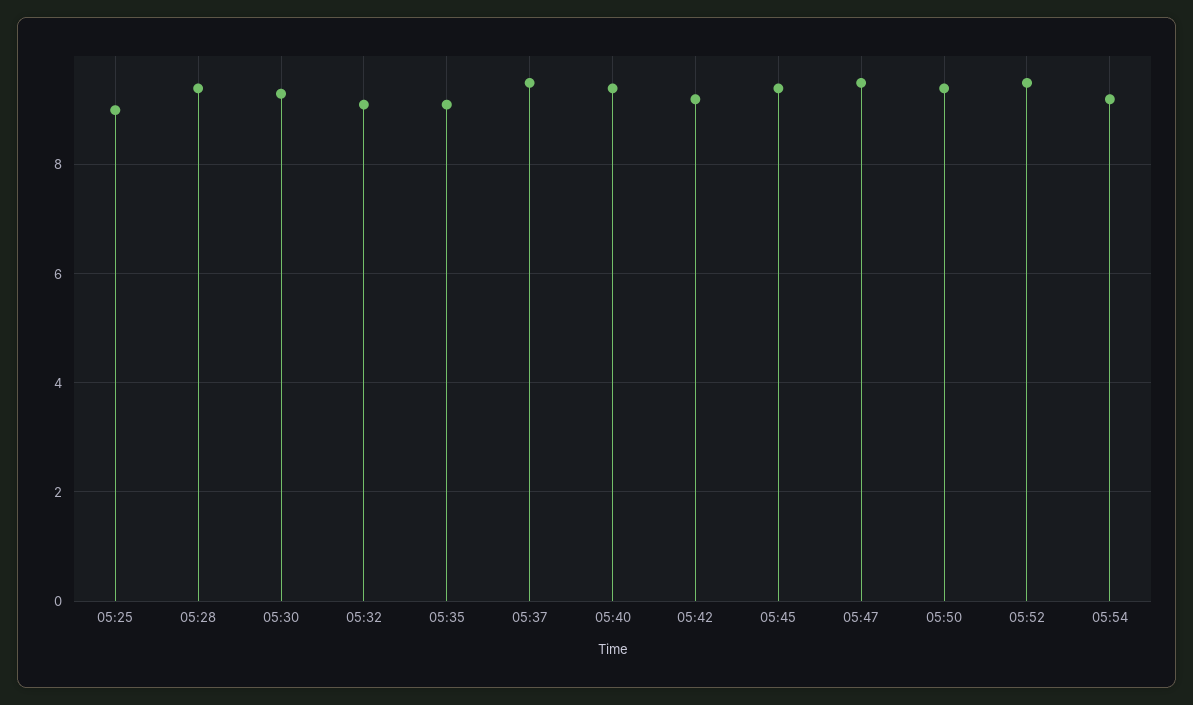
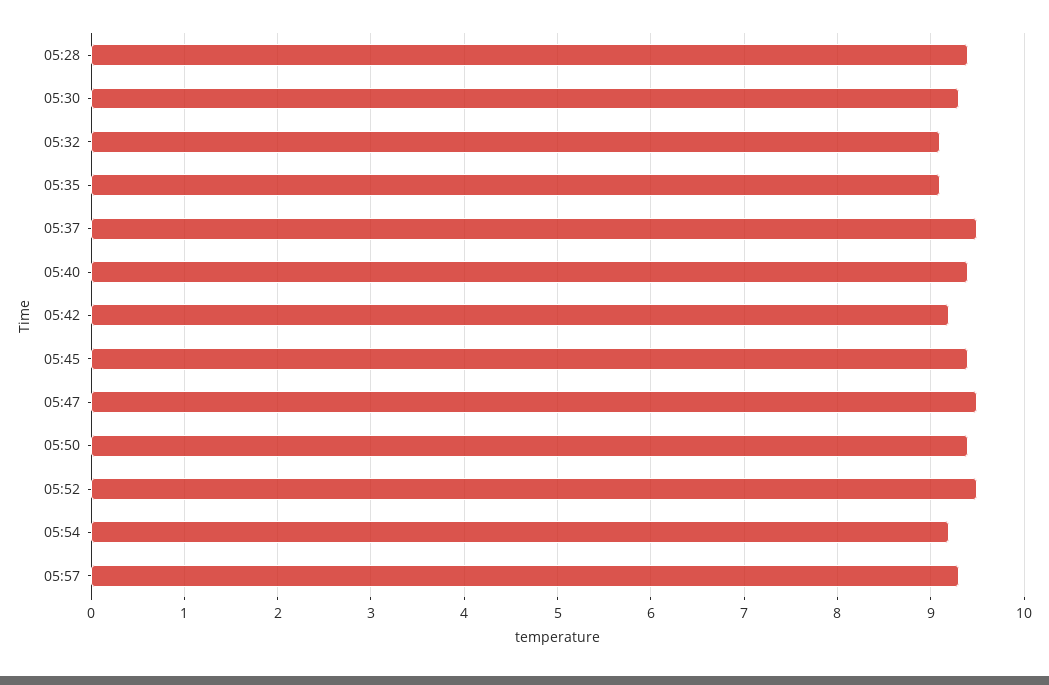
05:25: 9 -> none
05:57: none -> 9.3

